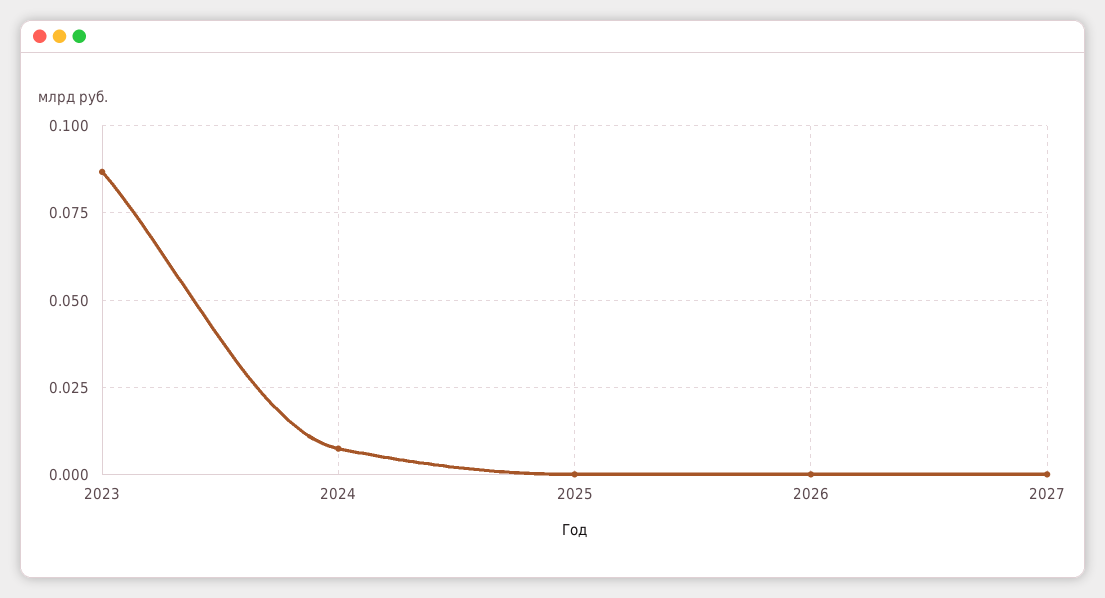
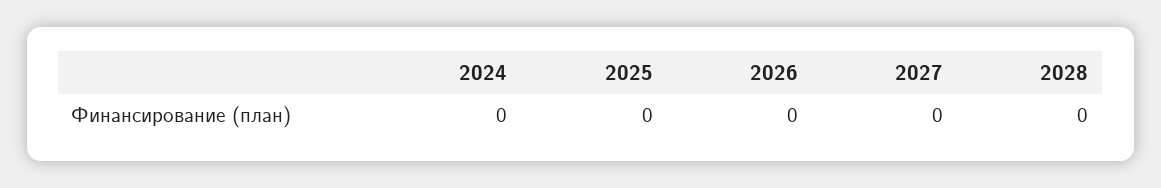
2023: 0.0875 -> none
2024: 0.0075 -> 0
2028: none -> 0

